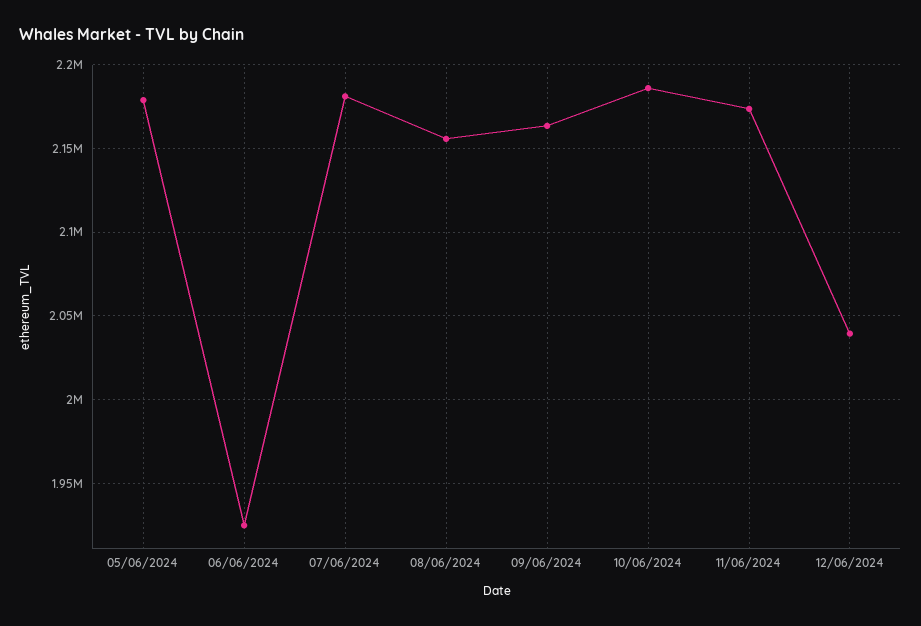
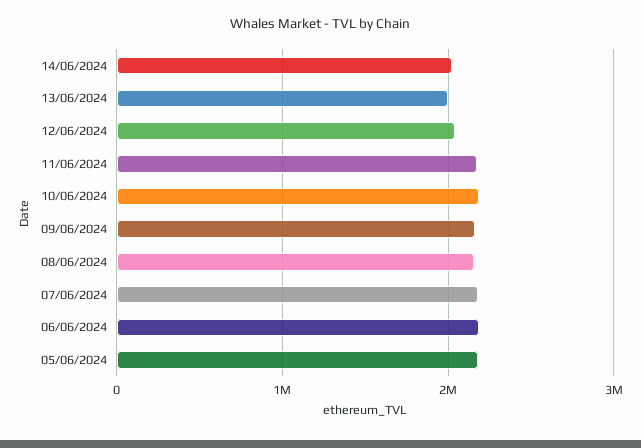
06/06/2024: 1925000 -> 2200000
14/06/2024: none -> 2000000
13/06/2024: none -> 2000000

